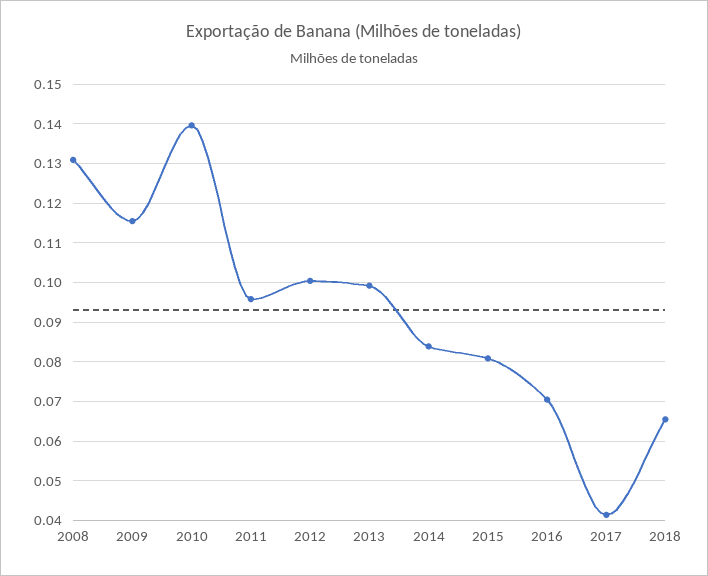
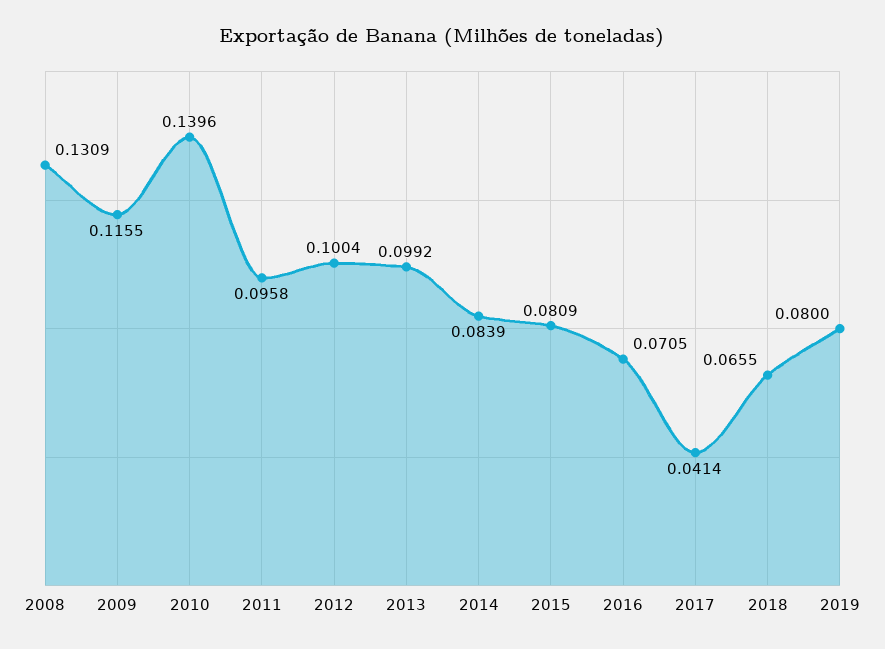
2019: none -> 0.08

